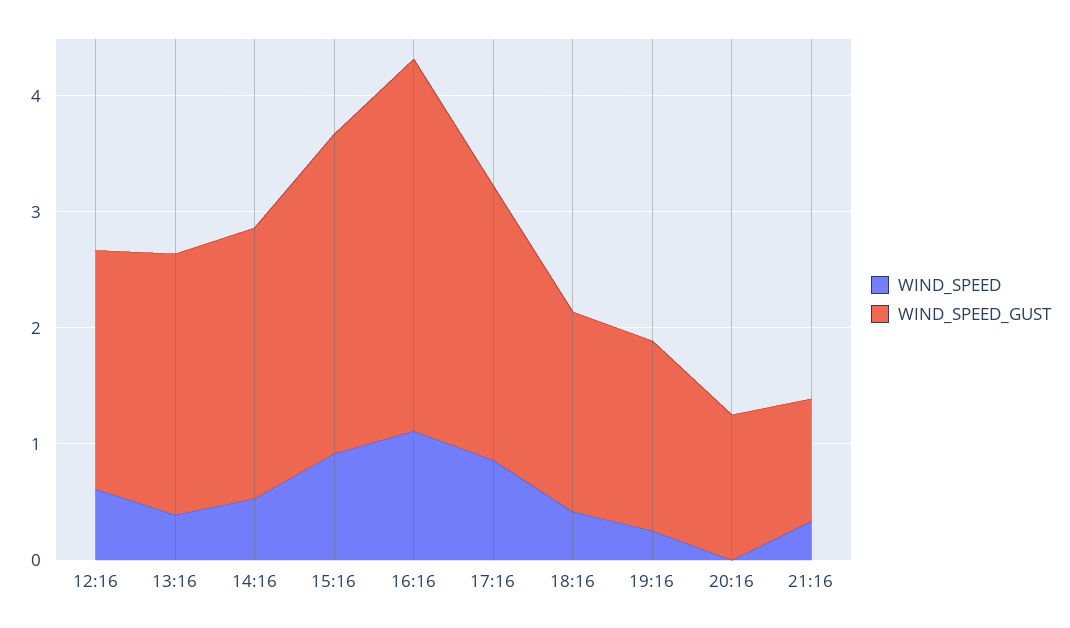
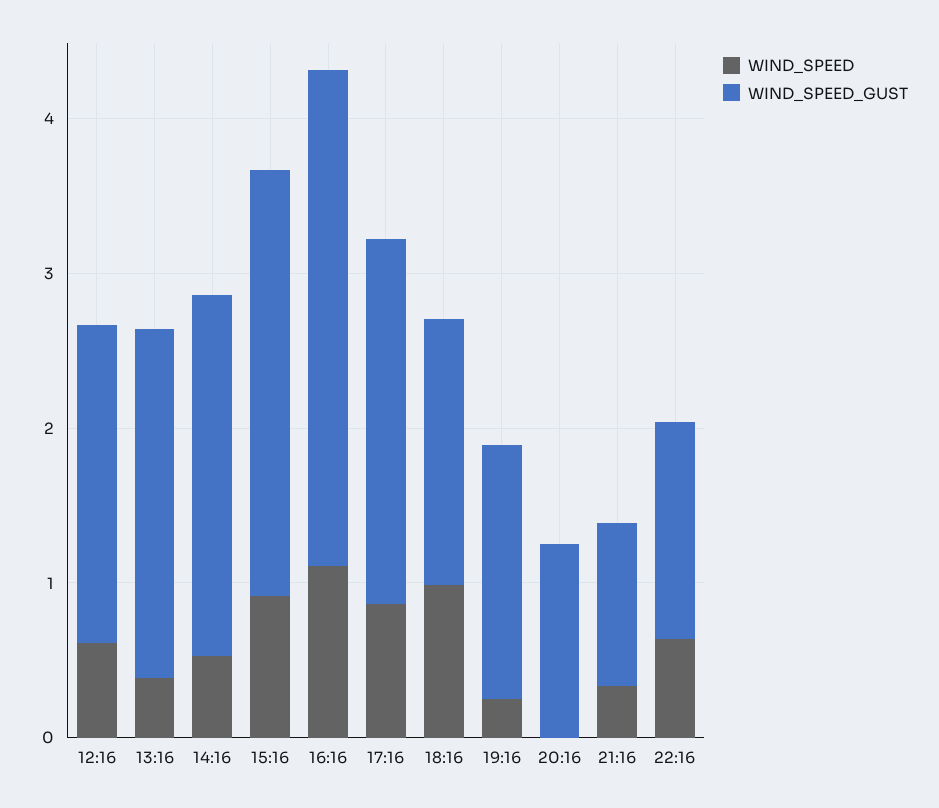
WIND_SPEED, 18:16: 0.4 -> 1
WIND_SPEED, 22:16: none -> 0.6
WIND_SPEED_GUST, 22:16: none -> 1.4

